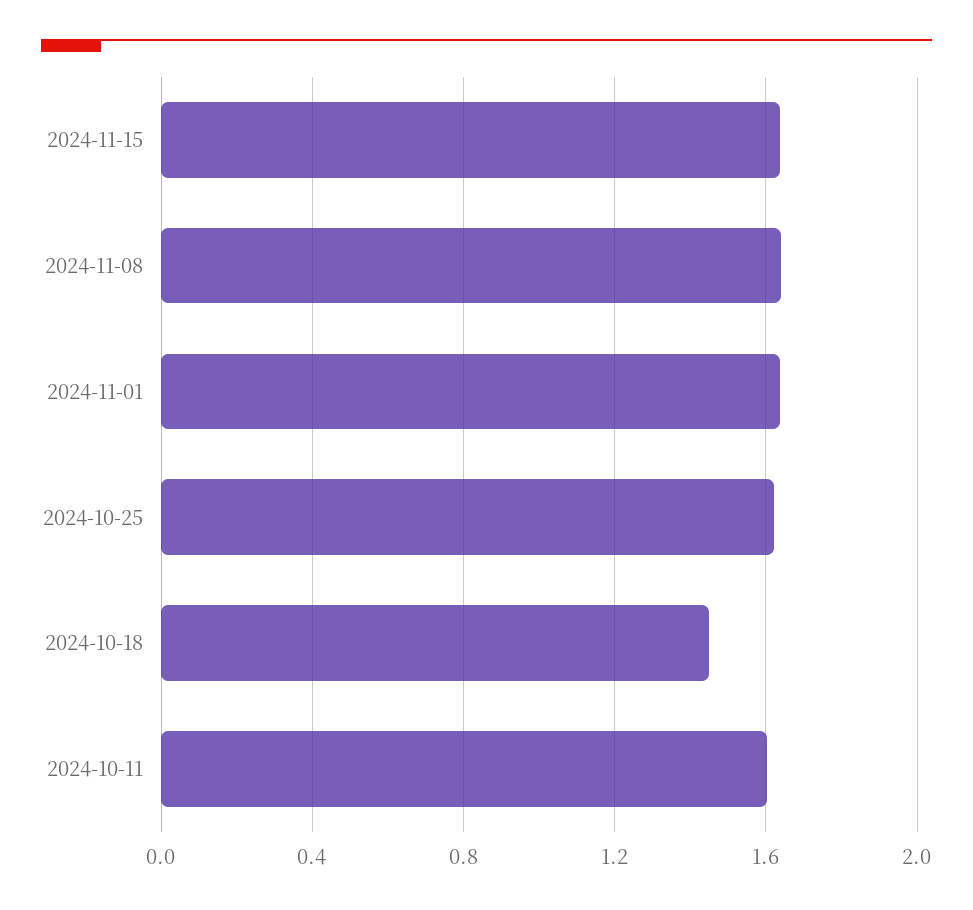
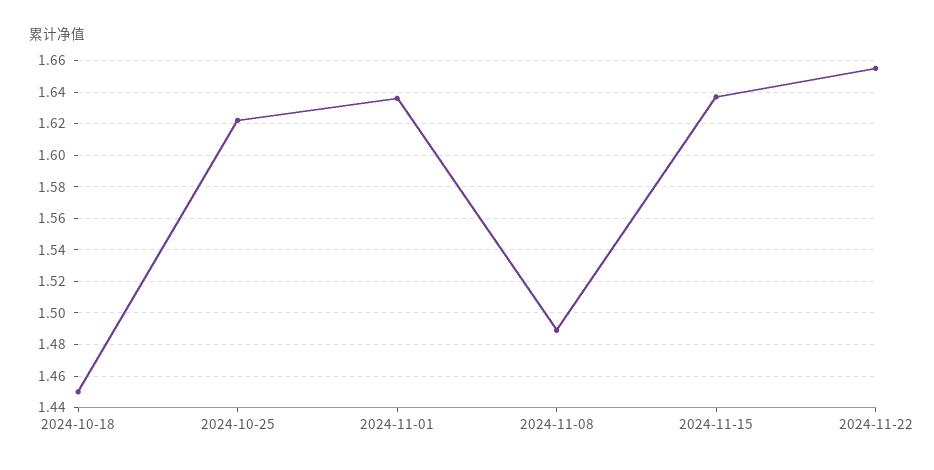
2024-11-08: 1.65 -> 1.49
2024-10-11: 1.6 -> none
2024-11-22: none -> 1.655

